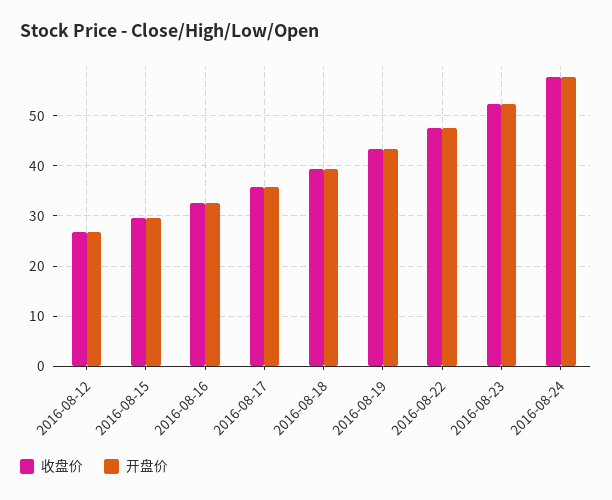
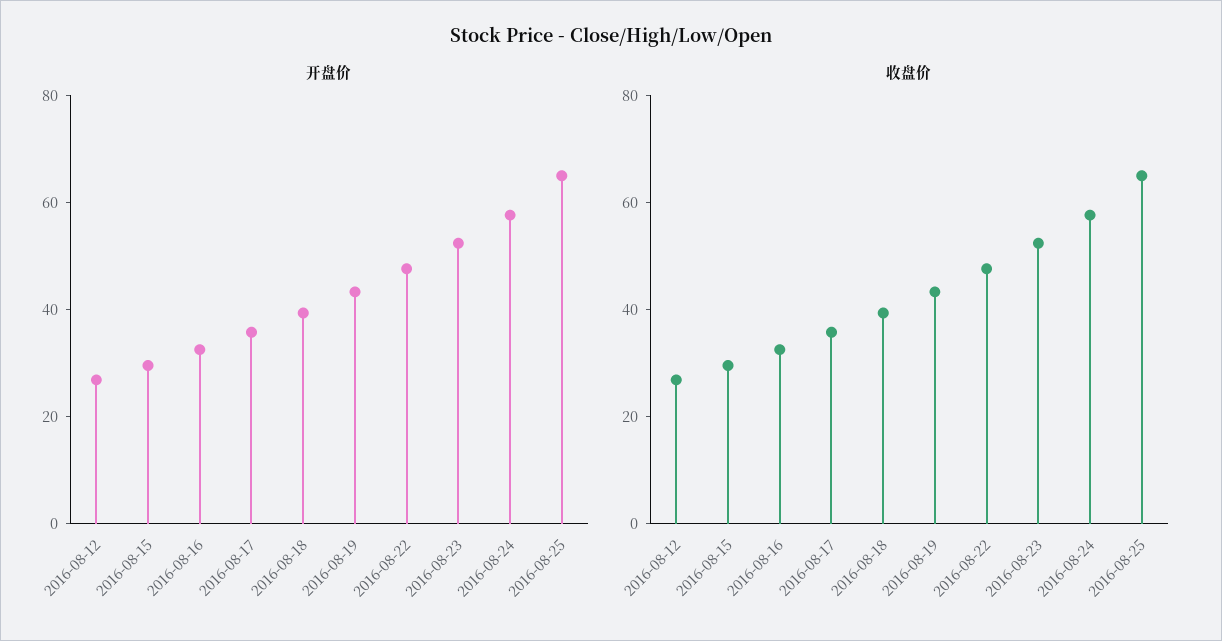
开盘价, 2016-08-25: none -> 65
收盘价, 2016-08-25: none -> 65

